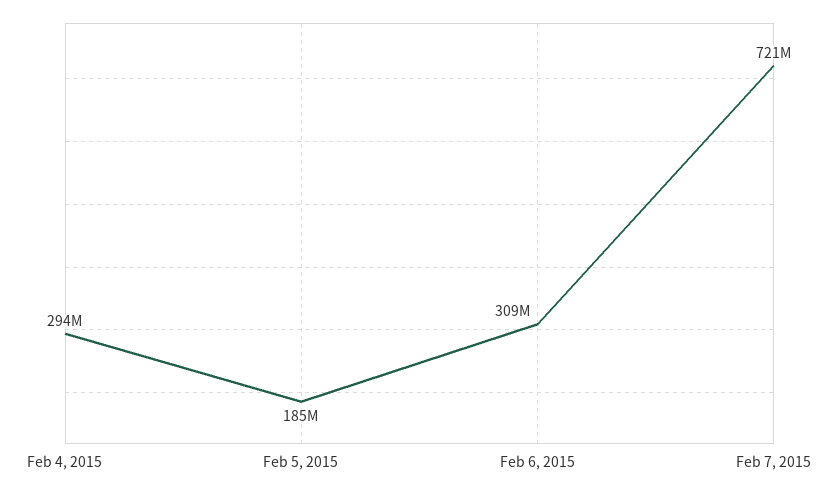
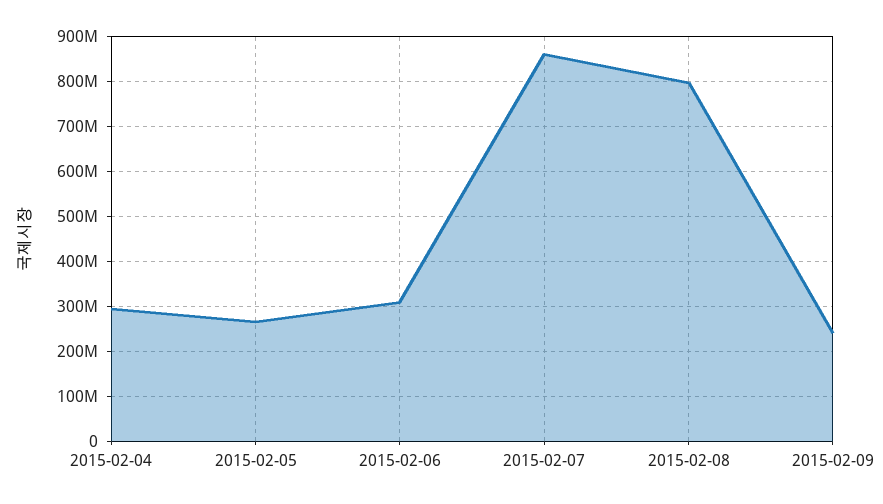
Feb 5, 2015: 185000000 -> 260000000
Feb 7, 2015: 721000000 -> 860000000
2015-02-08: none -> 800000000
2015-02-09: none -> 240000000

